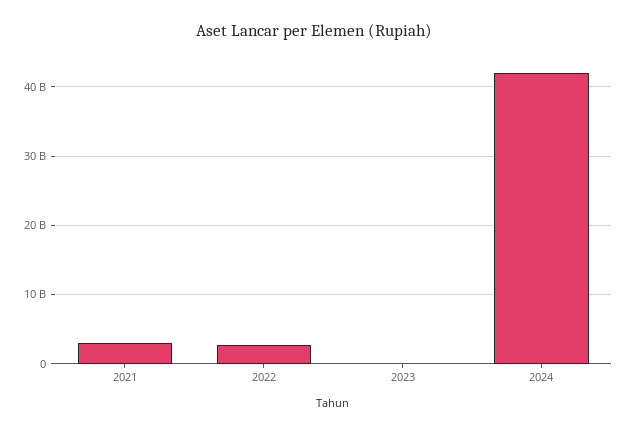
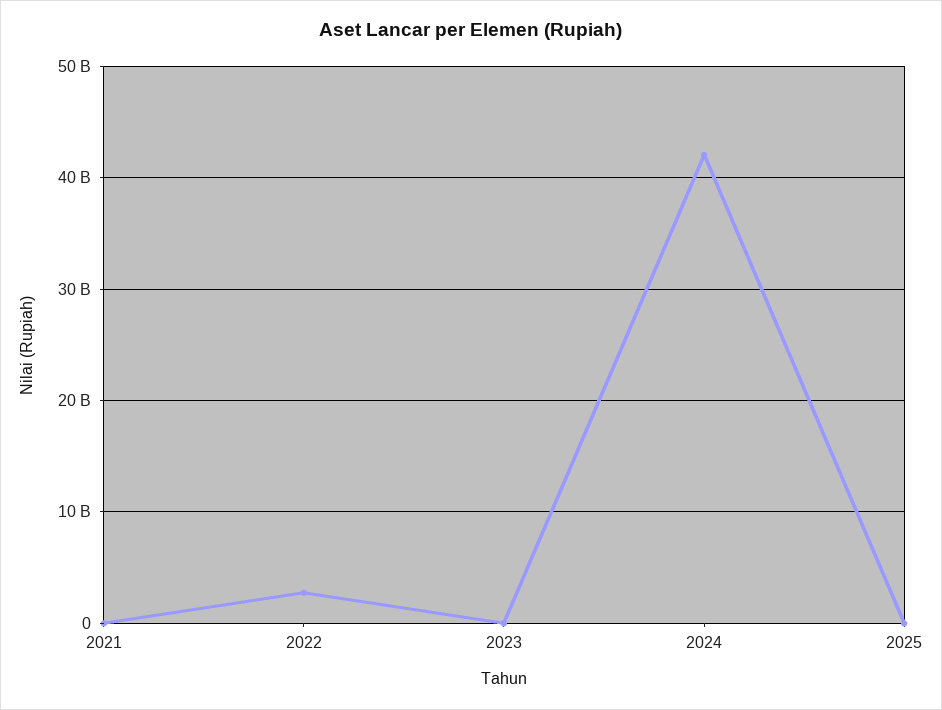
2021: 3000000000 -> 0
2025: none -> 0

